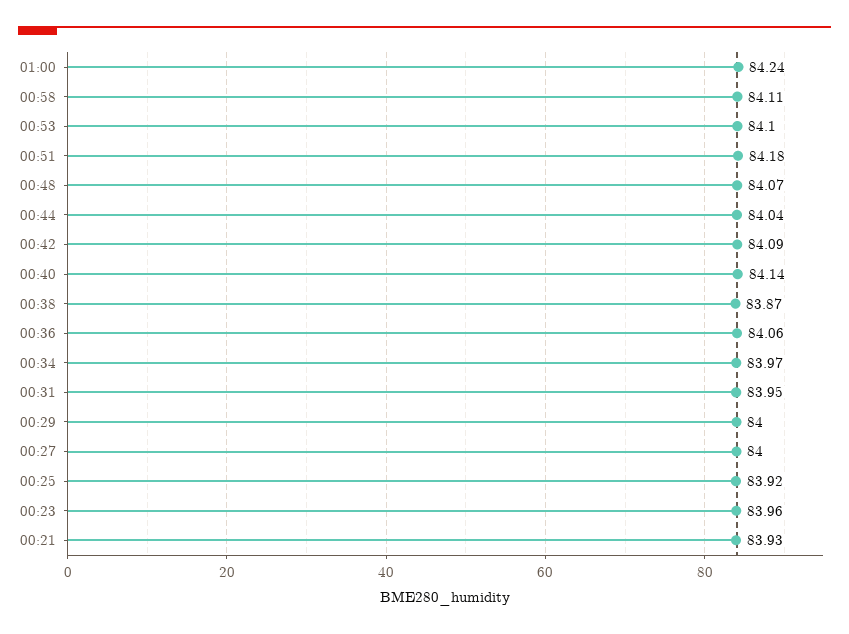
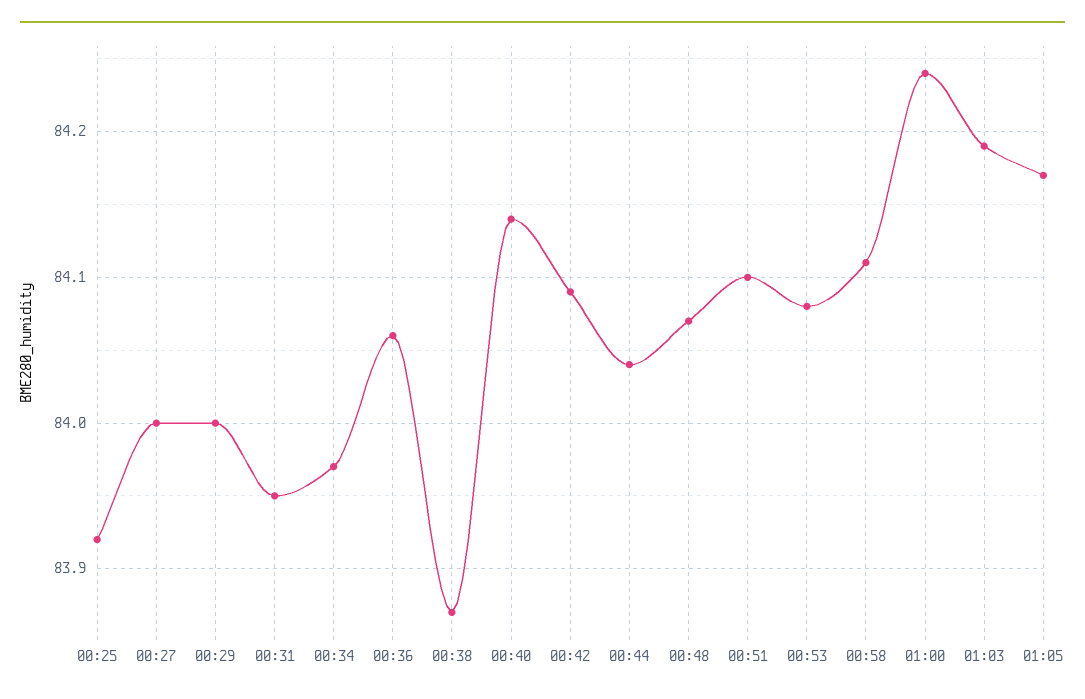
00:53: 84.1 -> 84.08
00:51: 84.18 -> 84.1
00:23: 83.96 -> none
00:21: 83.93 -> none
01:03: none -> 84.19
01:05: none -> 84.17

